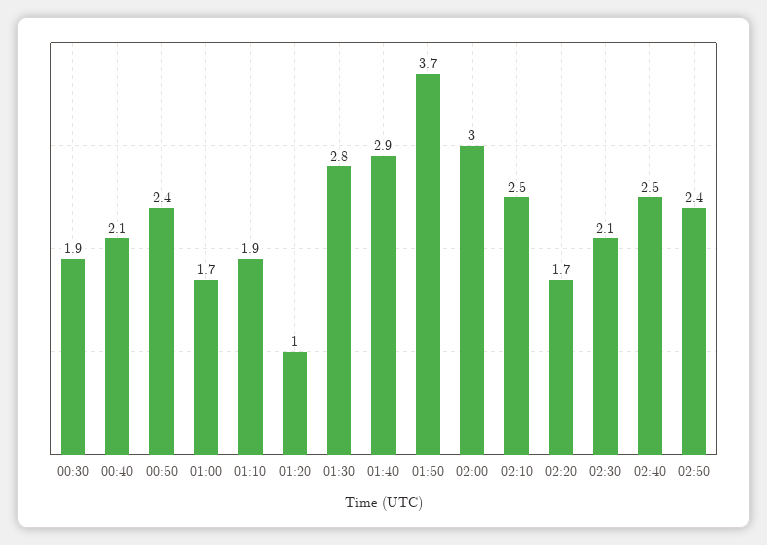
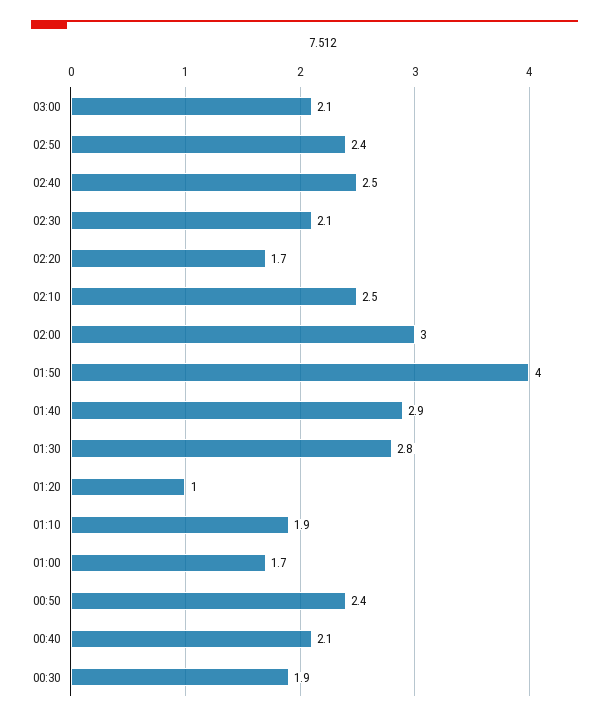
01:50: 3.7 -> 4
03:00: none -> 2.1

